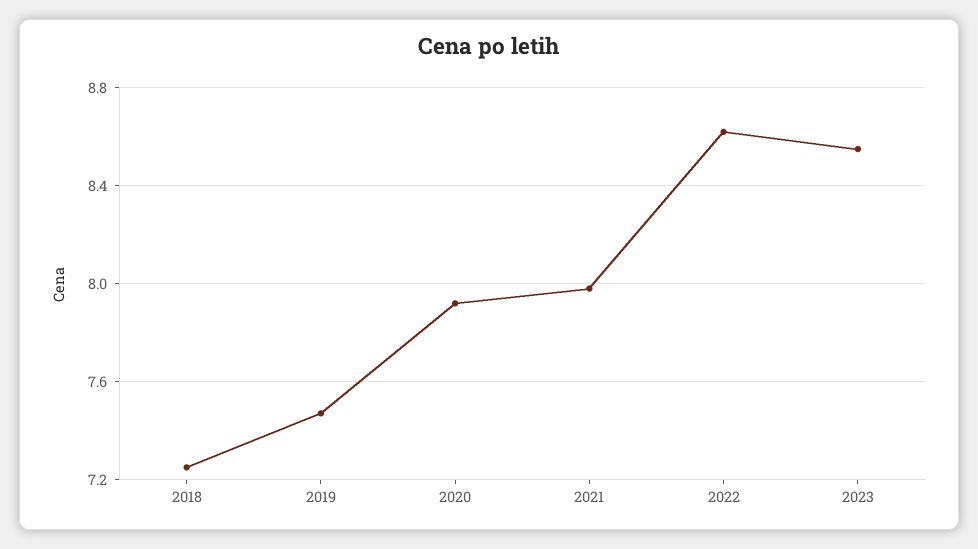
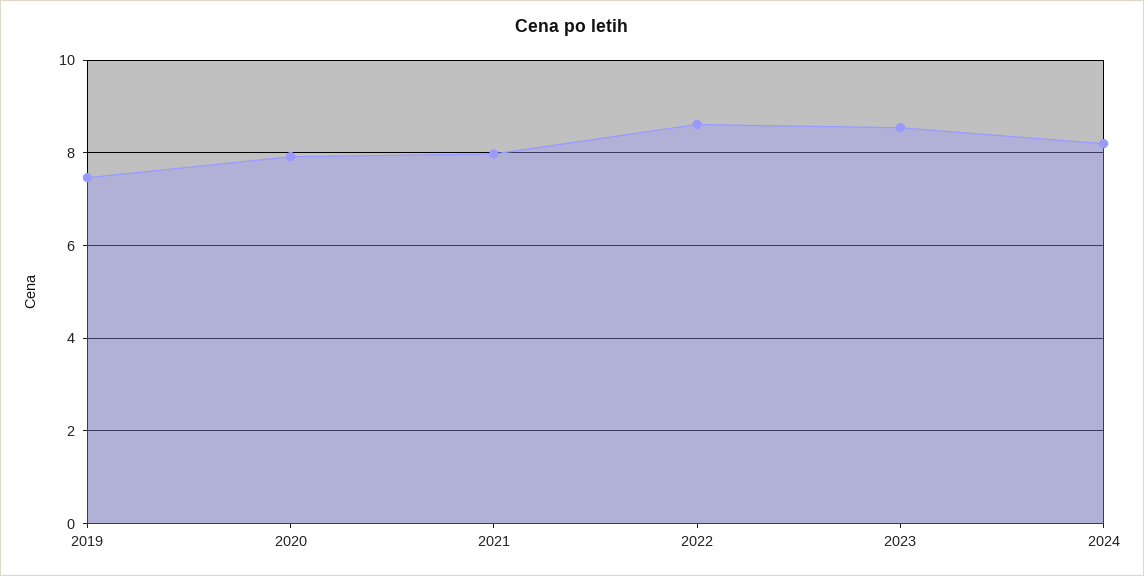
2018: 7.25 -> none
2024: none -> 8.2

